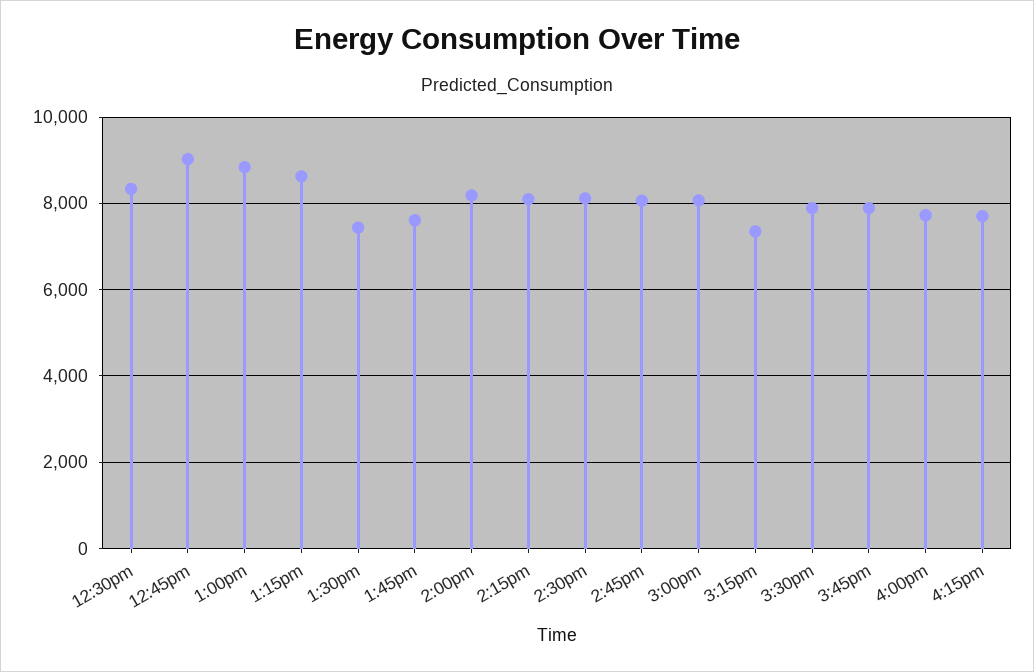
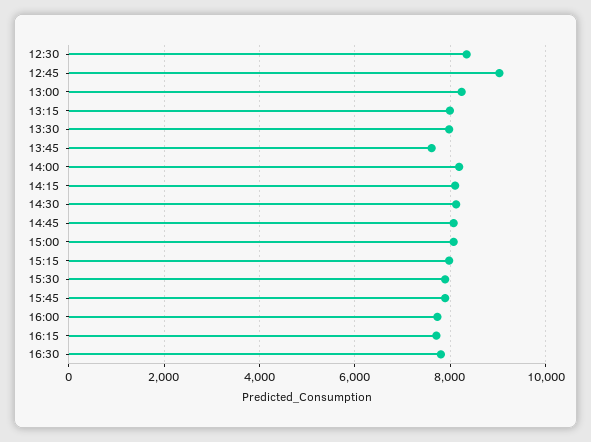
1:00pm: 8800 -> 8200
1:15pm: 8600 -> 8000
1:30pm: 7400 -> 8000
3:15pm: 7400 -> 8000
16:30: none -> 7800

